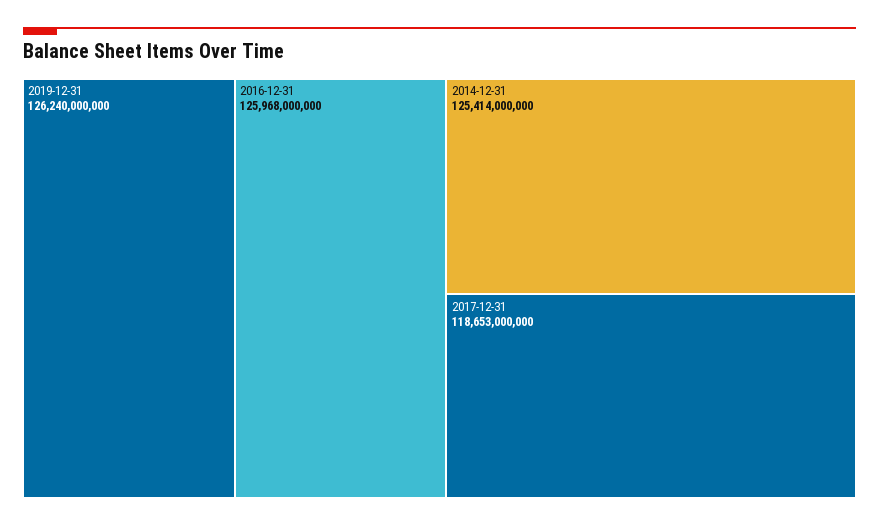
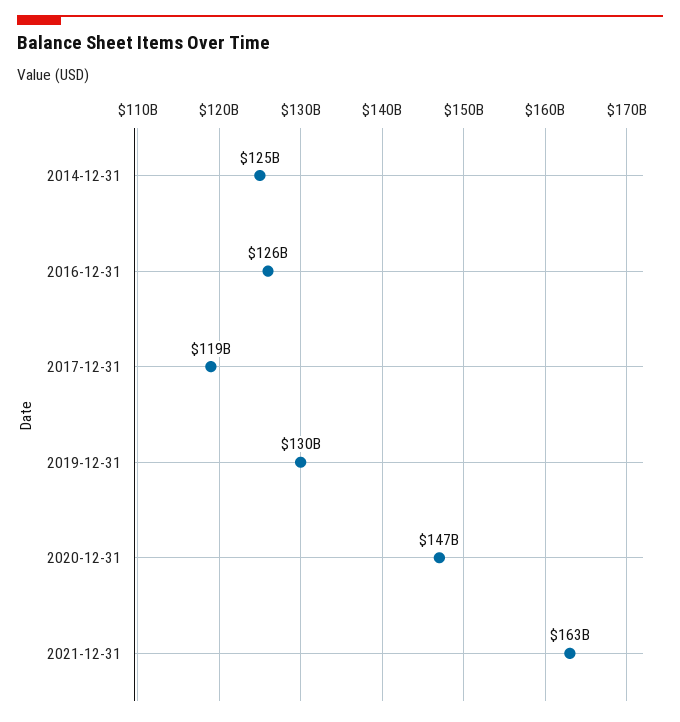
2019-12-31: 126240000000 -> 130000000000
2020-12-31: none -> 147000000000
2021-12-31: none -> 163000000000

